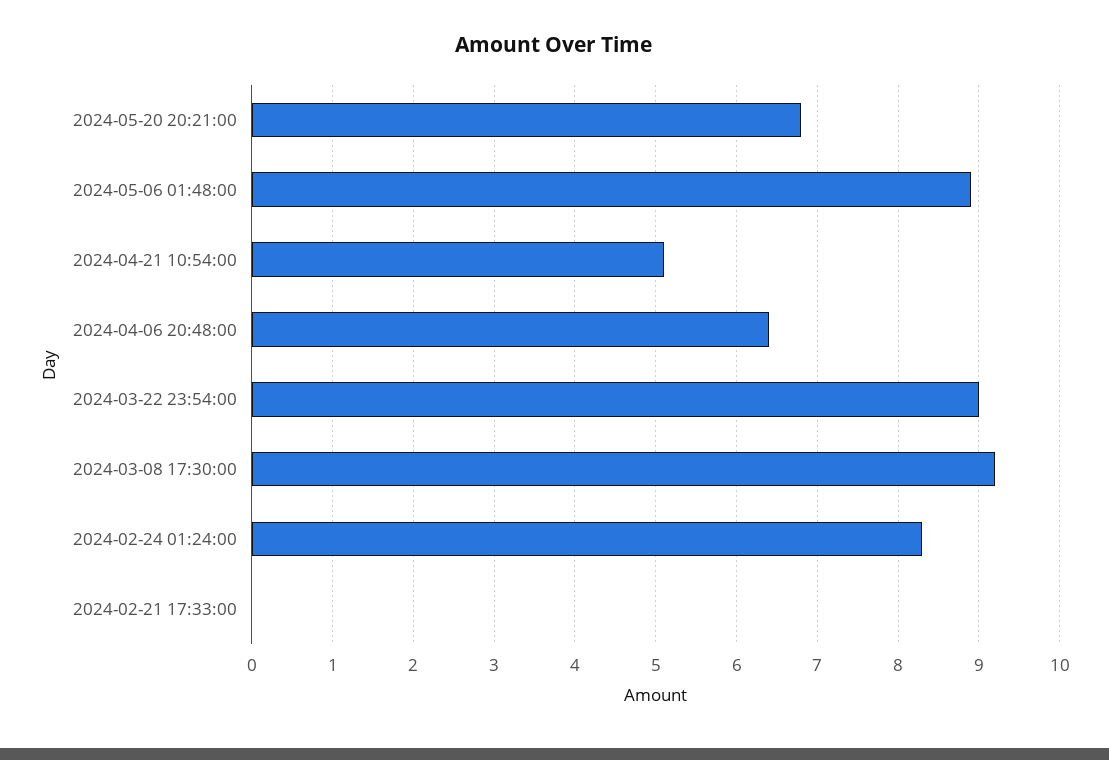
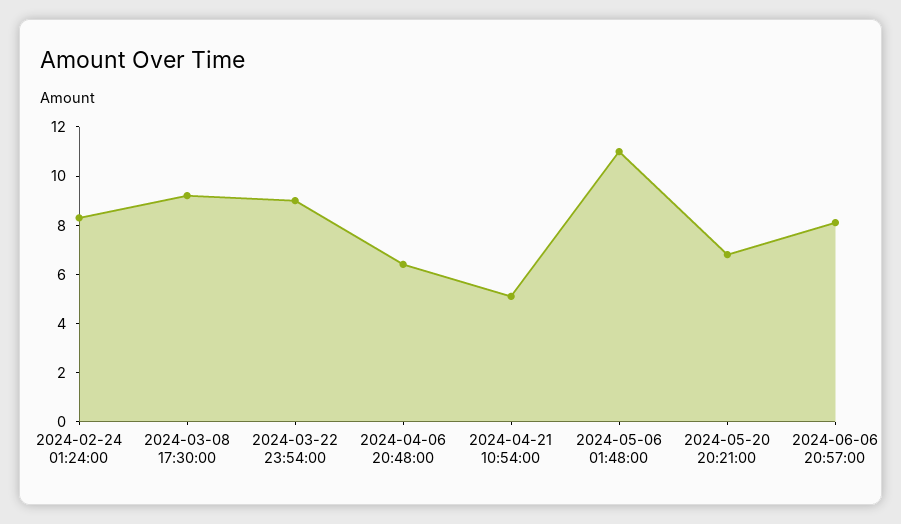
2024-05-06 01:48:00: 8.9 -> 11
2024-02-21 17:33:00: 0 -> none
2024-06-06 20:57:00: none -> 8

